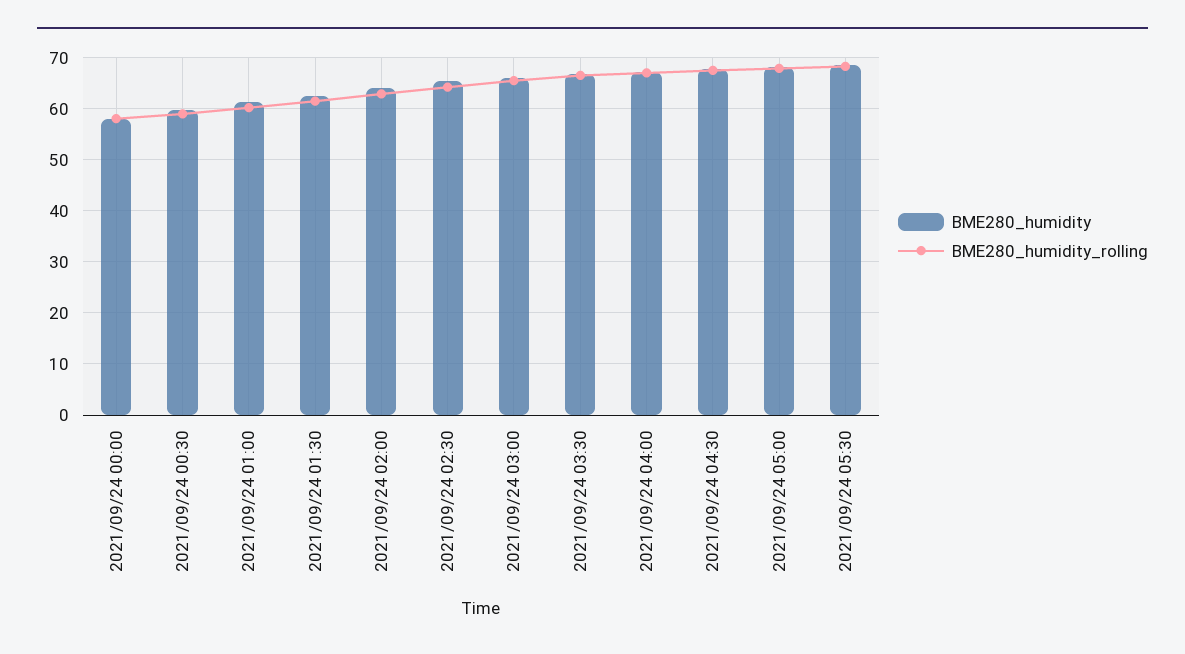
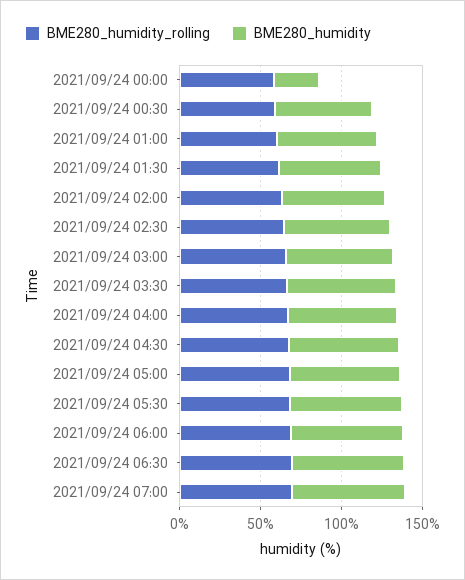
BME280_humidity, 2021/09/24 00:00: 58 -> 30
BME280_humidity_rolling, 2021/09/24 06:00: none -> 70
BME280_humidity, 2021/09/24 06:00: none -> 70
BME280_humidity_rolling, 2021/09/24 06:30: none -> 70
BME280_humidity, 2021/09/24 06:30: none -> 70
BME280_humidity_rolling, 2021/09/24 07:00: none -> 70
BME280_humidity, 2021/09/24 07:00: none -> 70

